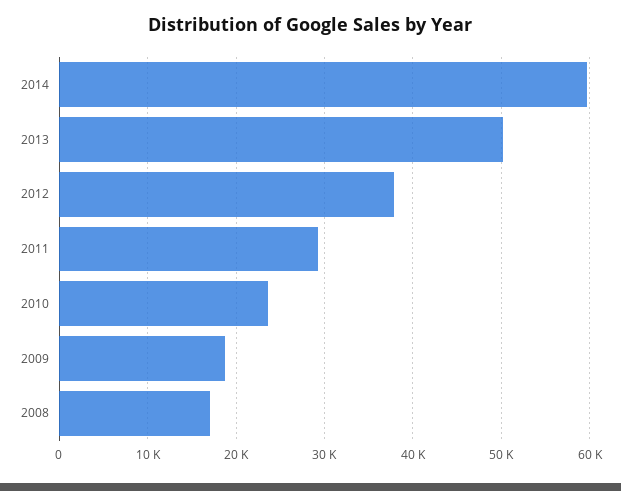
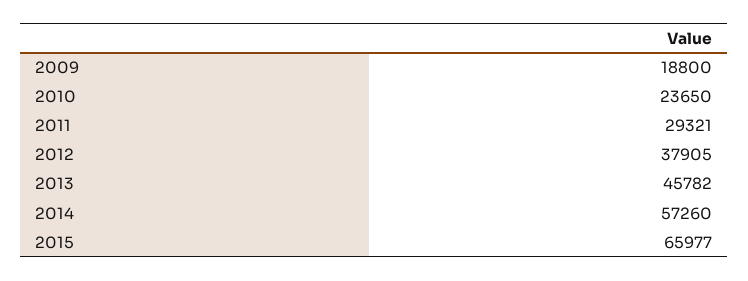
2014: 60000 -> 57260
2013: 50000 -> 45782
2008: 17000 -> none
2015: none -> 65977

